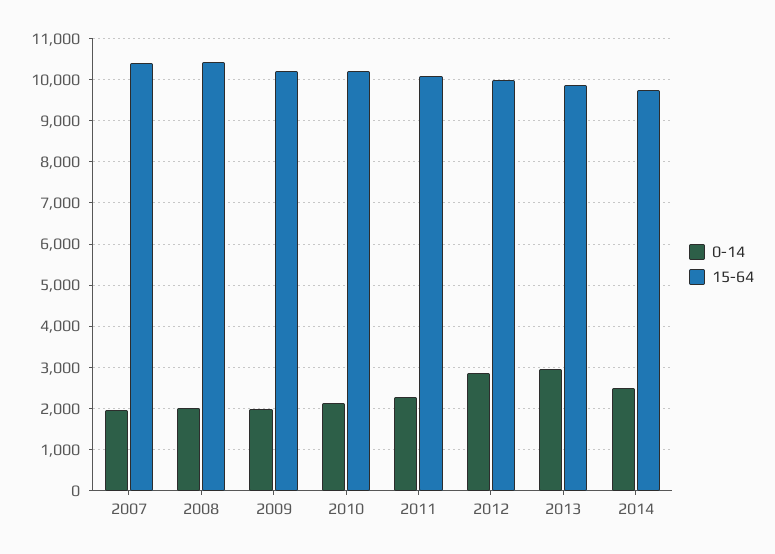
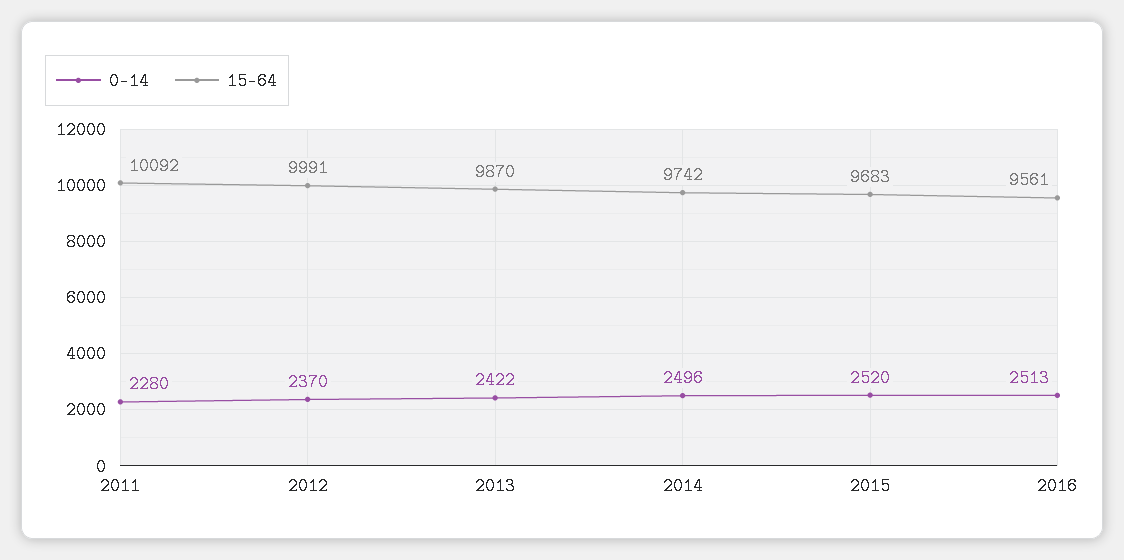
0-14, 2007: 2000 -> none
15-64, 2007: 10400 -> none
0-14, 2008: 2000 -> none
15-64, 2008: 10400 -> none
0-14, 2009: 2000 -> none
15-64, 2009: 10200 -> none
0-14, 2010: 2200 -> none
15-64, 2010: 10200 -> none
0-14, 2012: 2800 -> 2370
0-14, 2013: 3000 -> 2422
0-14, 2015: none -> 2520
15-64, 2015: none -> 9683
0-14, 2016: none -> 2513
15-64, 2016: none -> 9561

